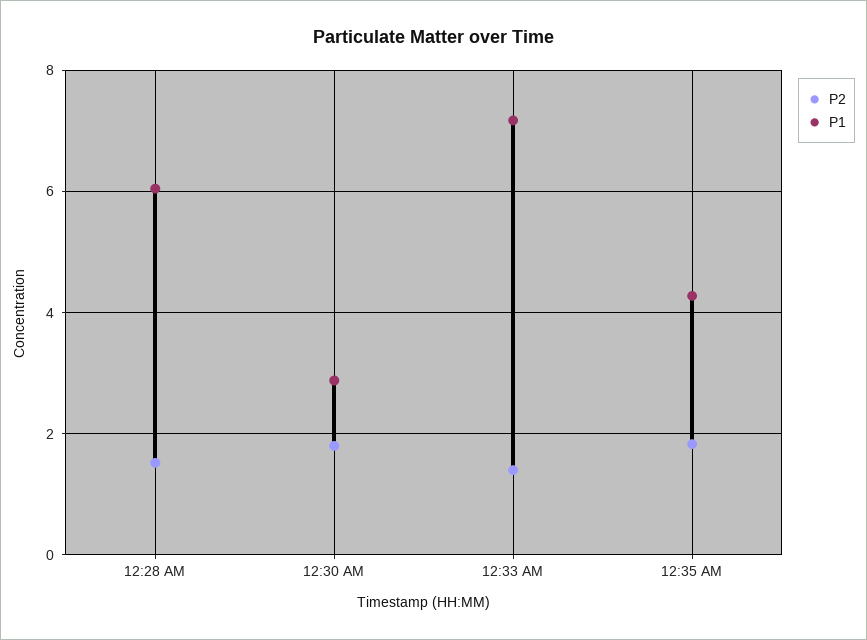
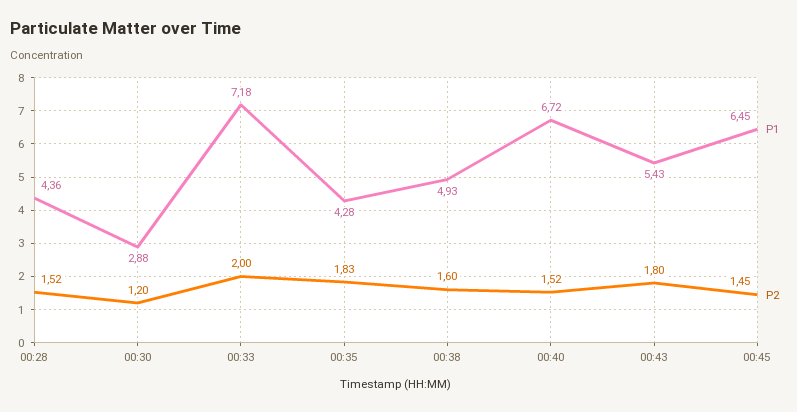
P1, 12:28 AM: 6 -> 4.36
P2, 12:30 AM: 1.8 -> 1.2
P2, 12:33 AM: 1.4 -> 2
P1, 00:38: none -> 4.93
P2, 00:38: none -> 1.6
P1, 00:40: none -> 6.72
P2, 00:40: none -> 1.52
P1, 00:43: none -> 5.43
P2, 00:43: none -> 1.8
P1, 00:45: none -> 6.45
P2, 00:45: none -> 1.45

